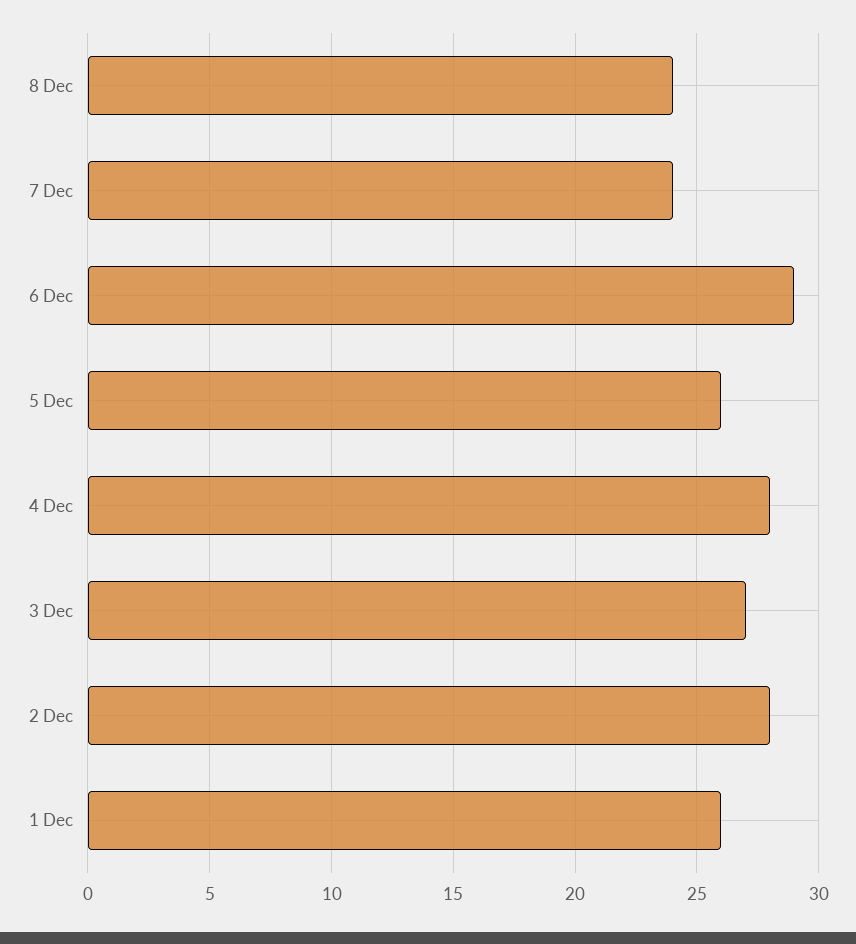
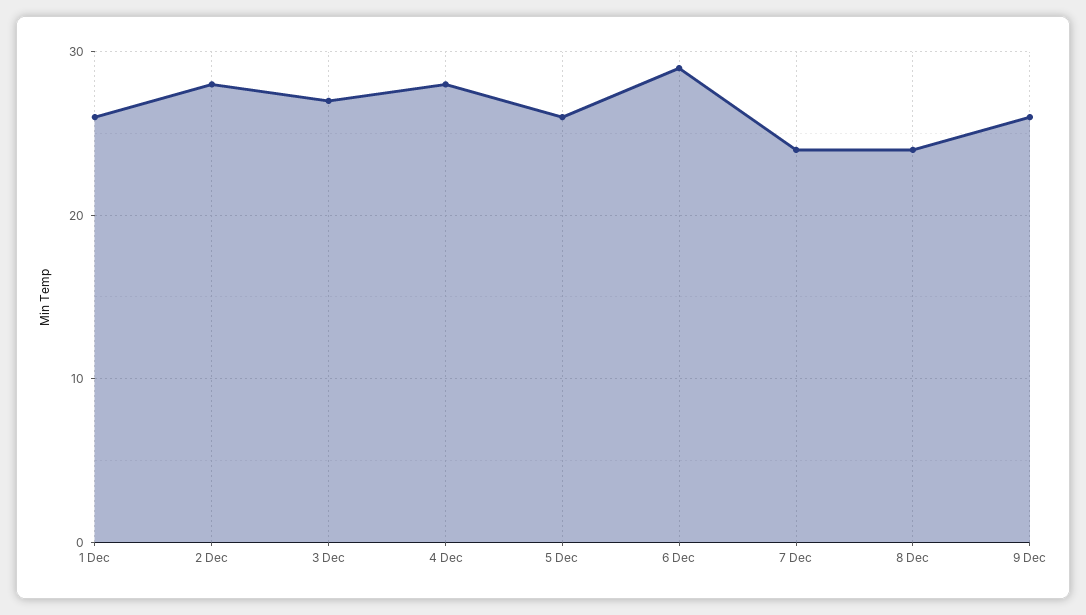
9 Dec: none -> 26

